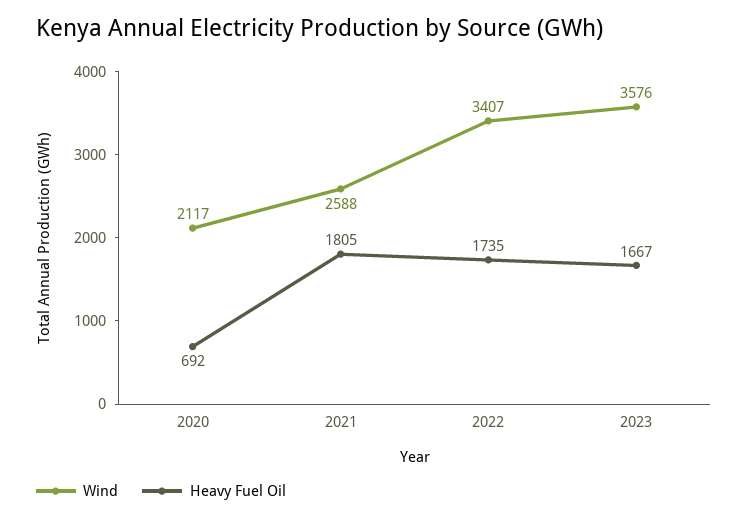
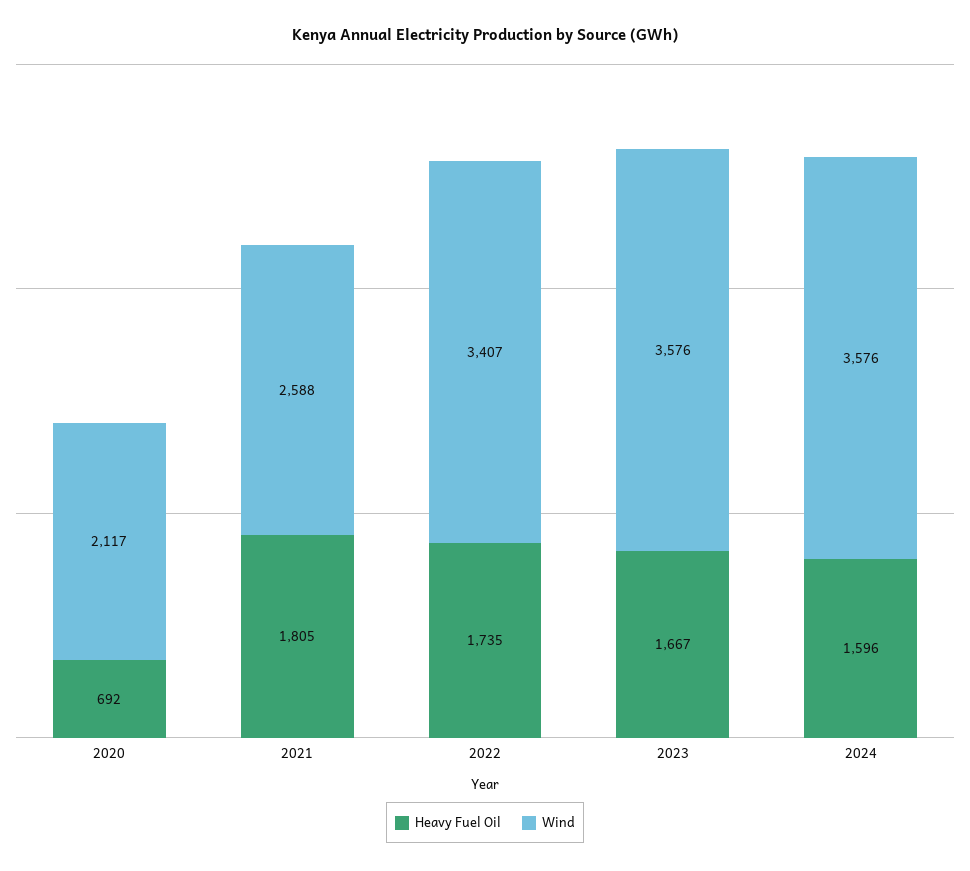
Heavy Fuel Oil, 2024: none -> 1596
Wind, 2024: none -> 3576

